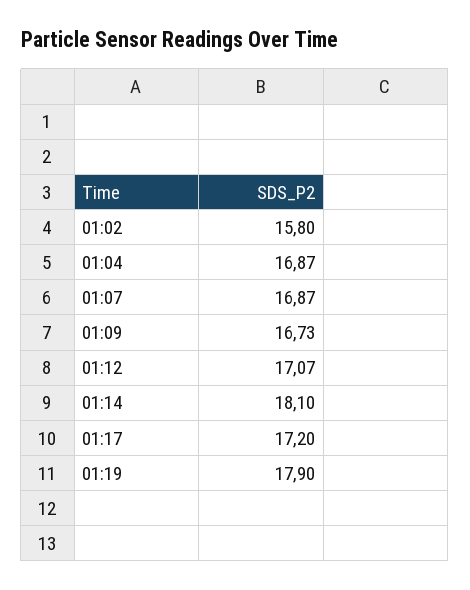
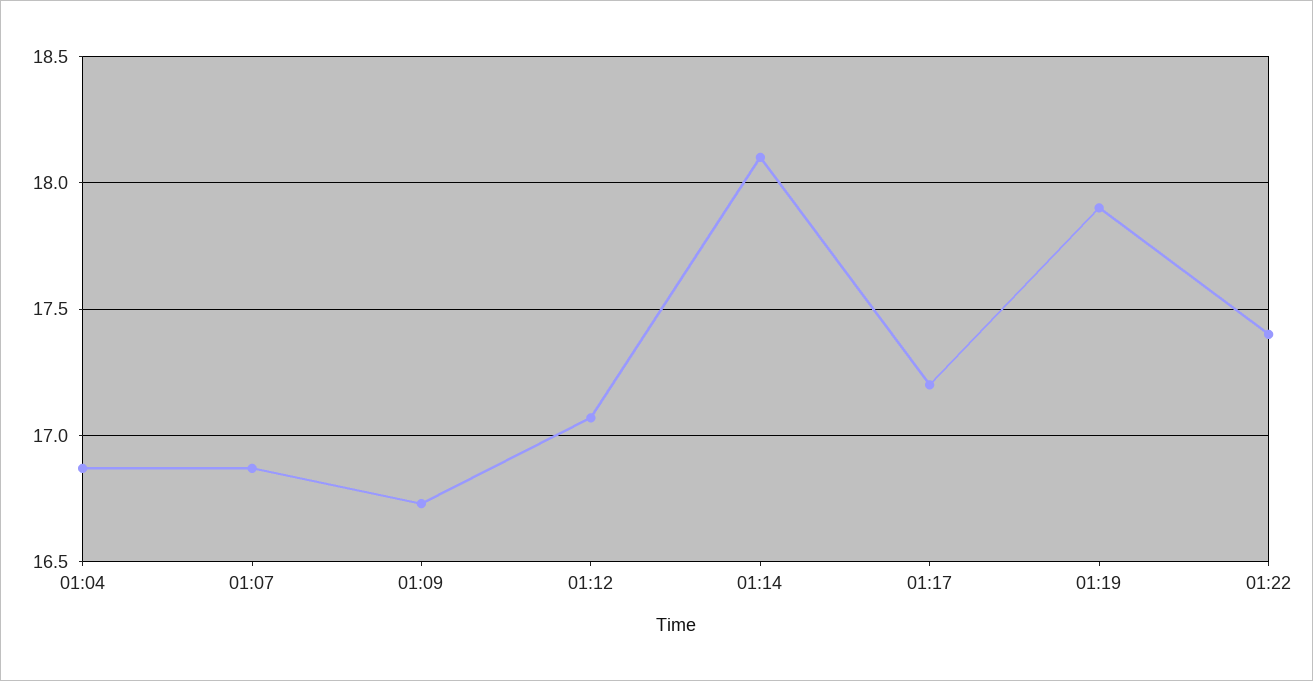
01:02: 15.8 -> none
01:22: none -> 17.4

